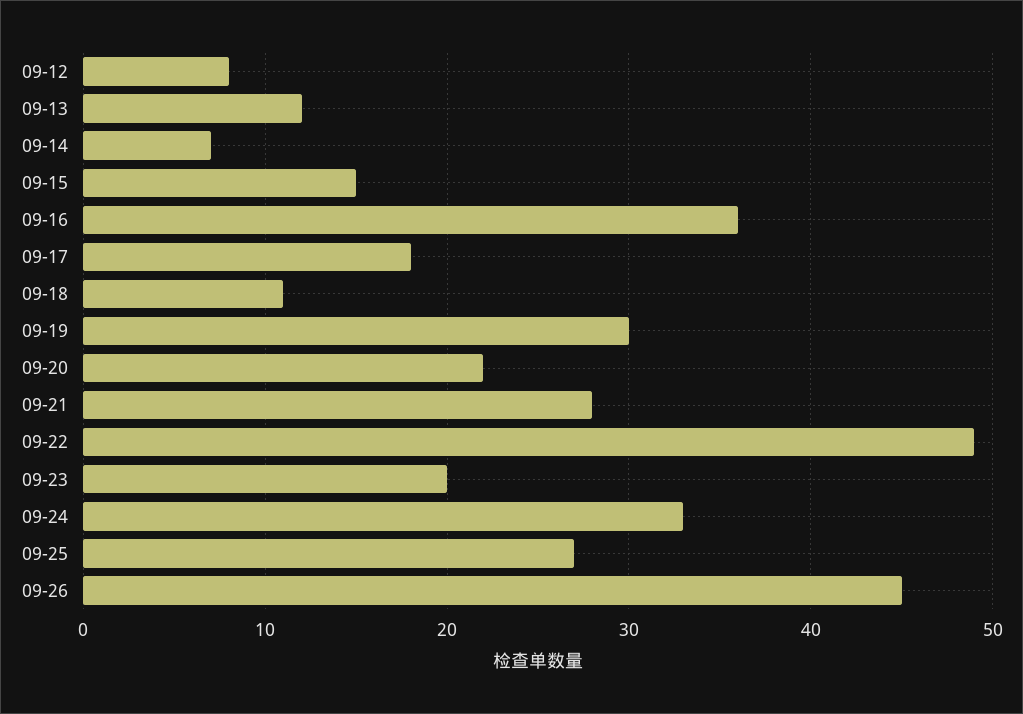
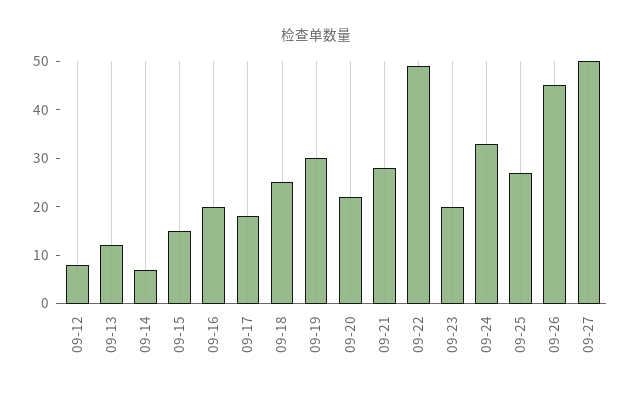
09-16: 36 -> 20
09-18: 11 -> 25
09-27: none -> 50

